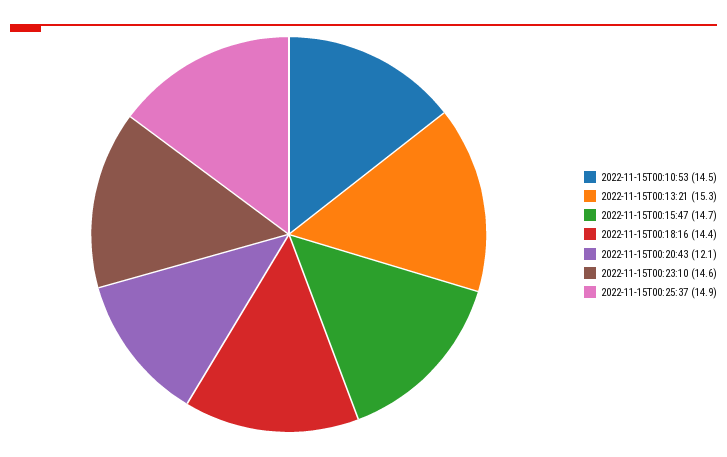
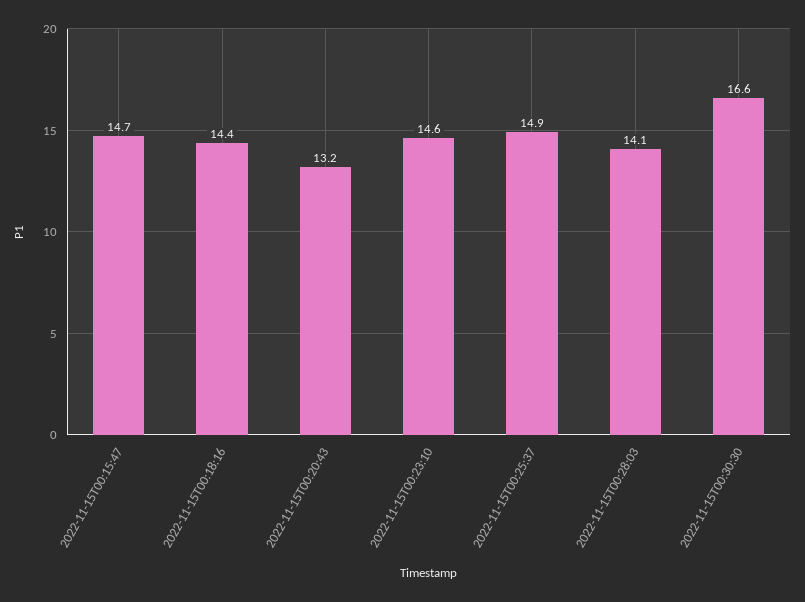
2022-11-15T00:10:53: 14.5 -> none
2022-11-15T00:13:21: 15.3 -> none
2022-11-15T00:20:43: 12.1 -> 13.2
2022-11-15T00:28:03: none -> 14.1
2022-11-15T00:30:30: none -> 16.6

